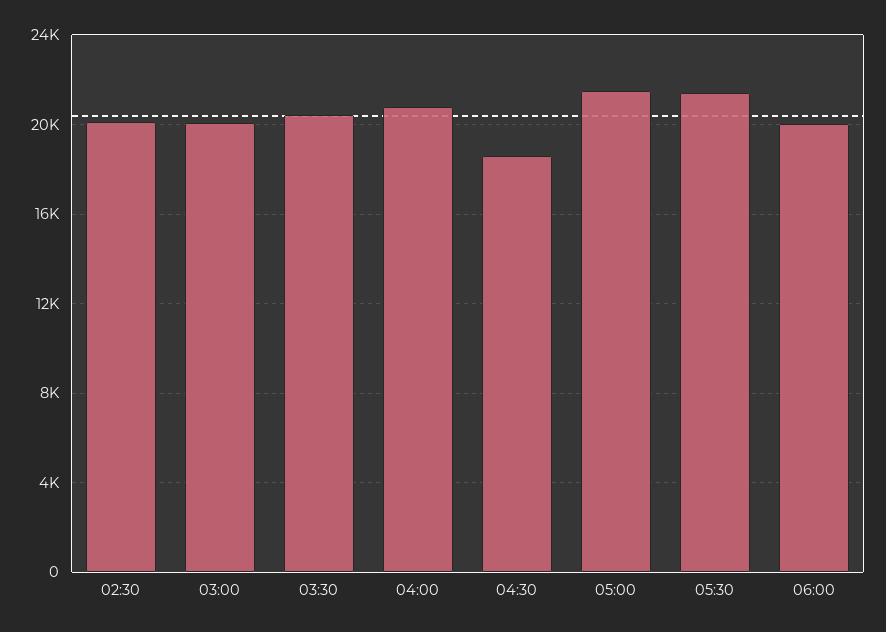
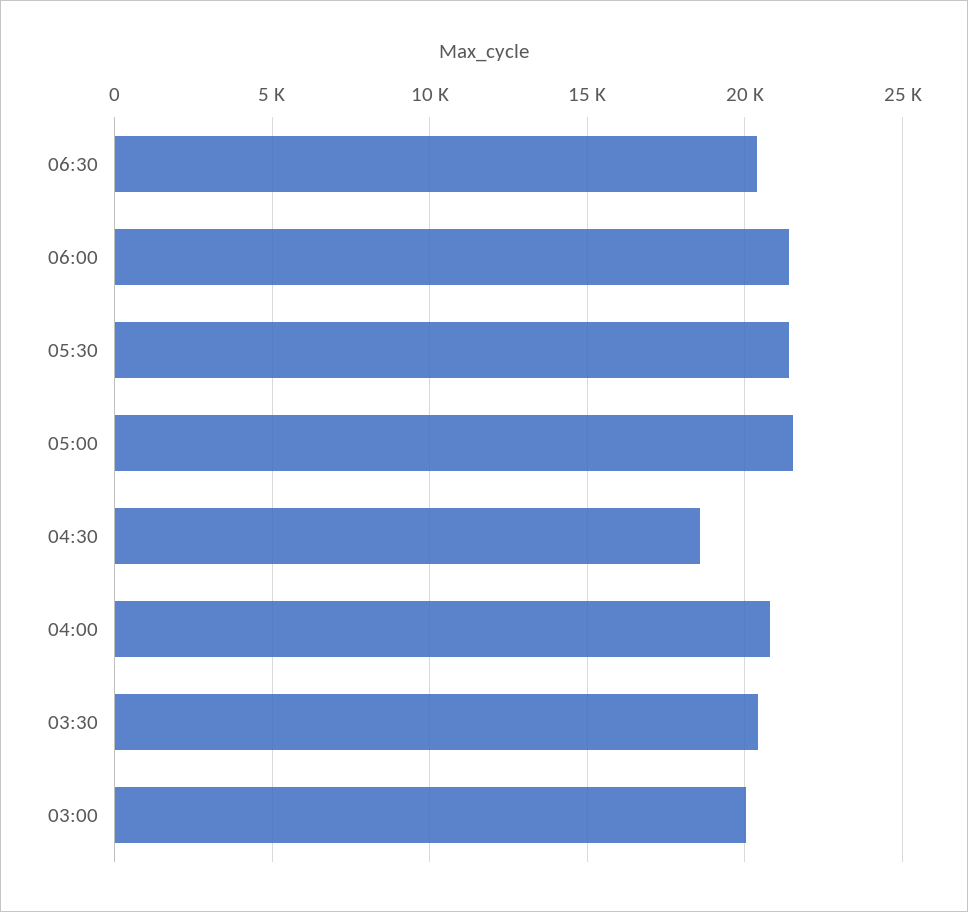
02:30: 20000 -> none
06:00: 20000 -> 21500
06:30: none -> 20500

